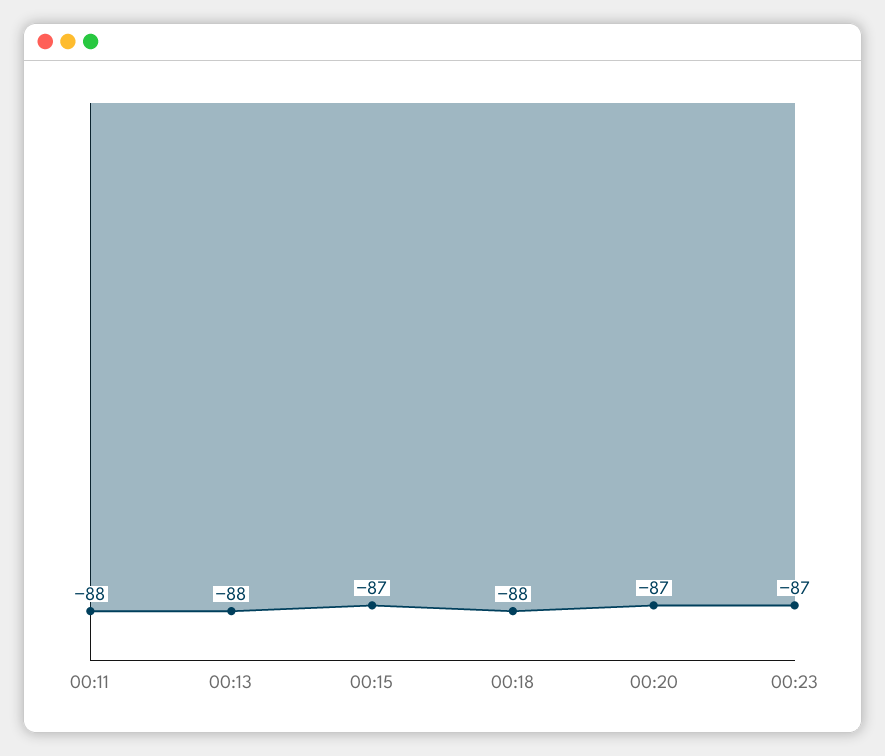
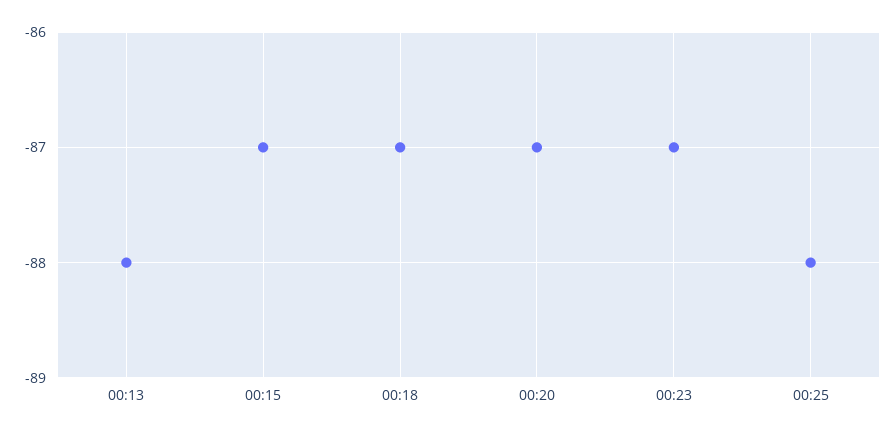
00:11: -88 -> none
00:18: -88 -> -87
00:25: none -> -88

